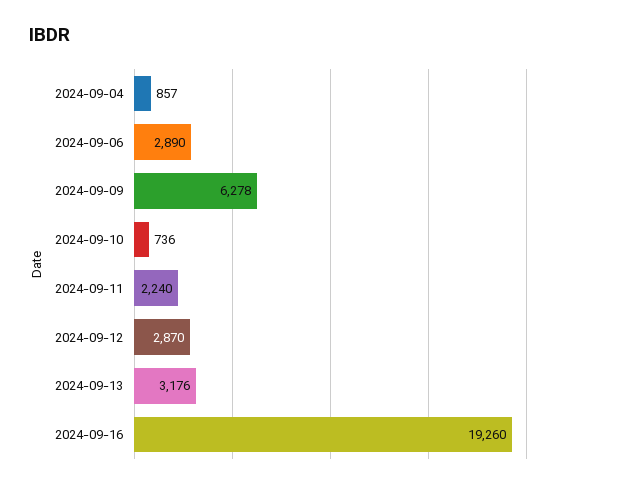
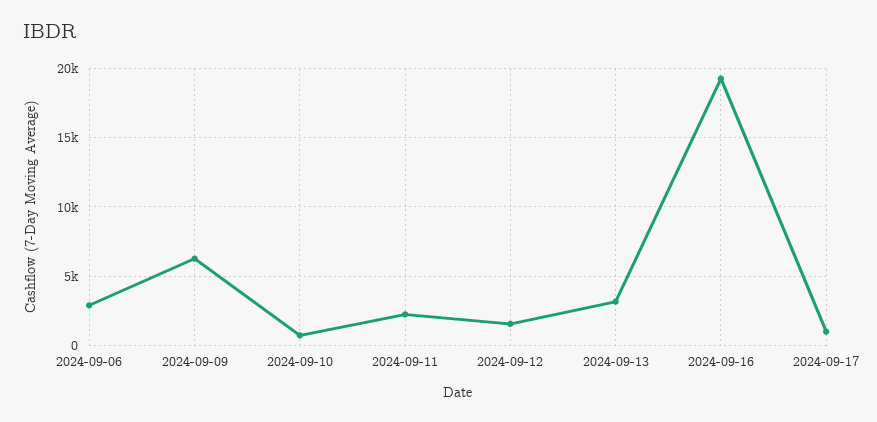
2024-09-04: 857 -> none
2024-09-12: 2870 -> 1500
2024-09-17: none -> 1000

